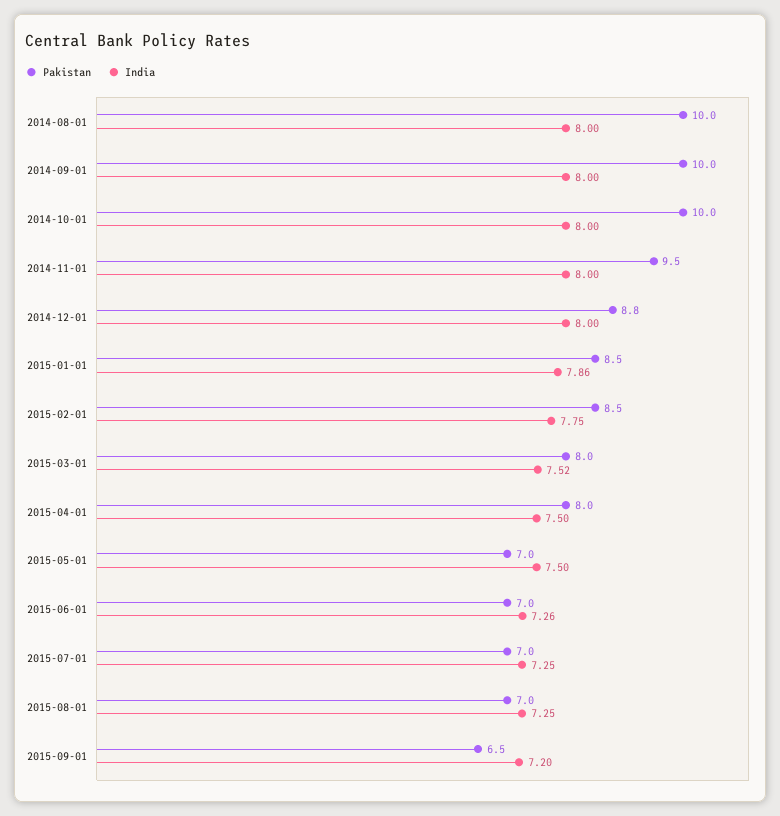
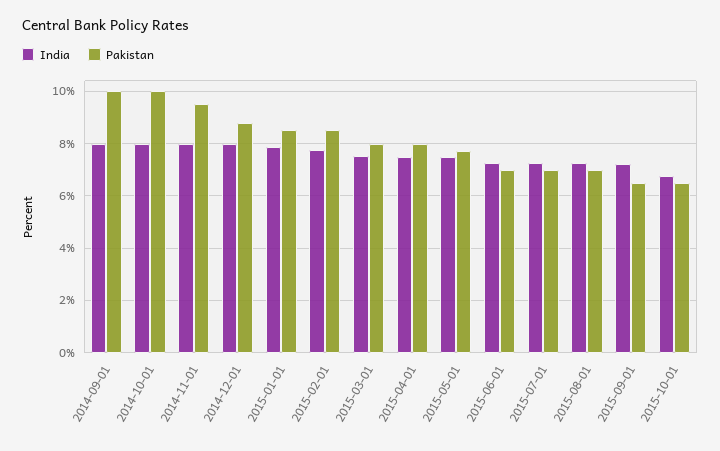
Pakistan, 2014-08-01: 10 -> none
India, 2014-08-01: 8 -> none
Pakistan, 2015-05-01: 7 -> 7.75
India, 2015-10-01: none -> 6.75
Pakistan, 2015-10-01: none -> 6.5

